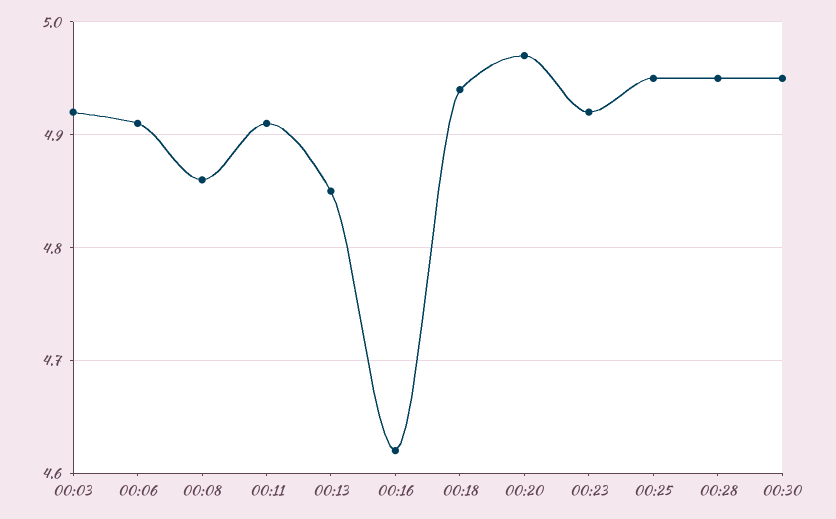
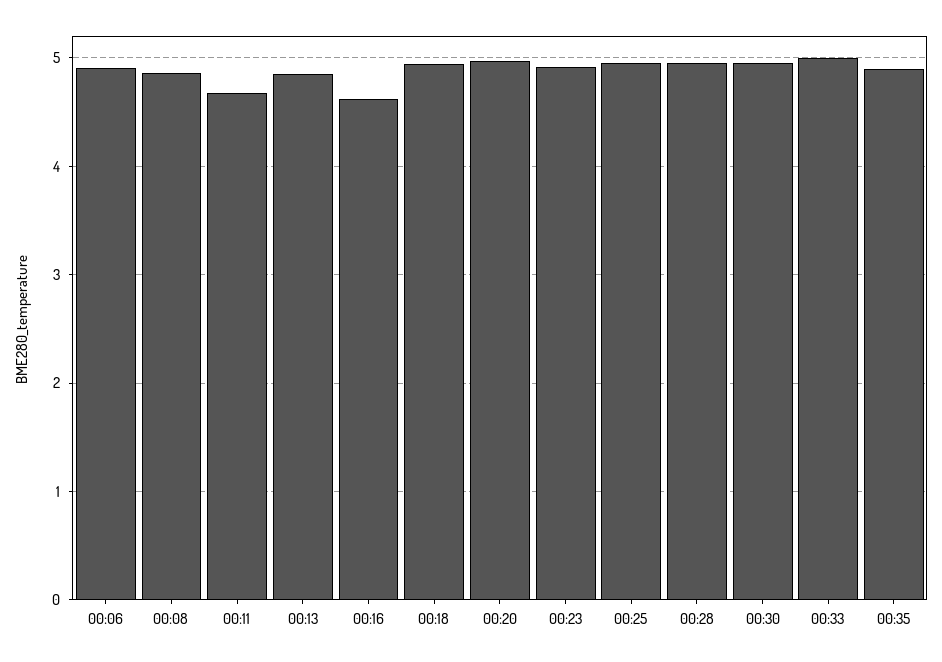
00:03: 4.92 -> none
00:11: 4.91 -> 4.7
00:33: none -> 5
00:35: none -> 4.9

